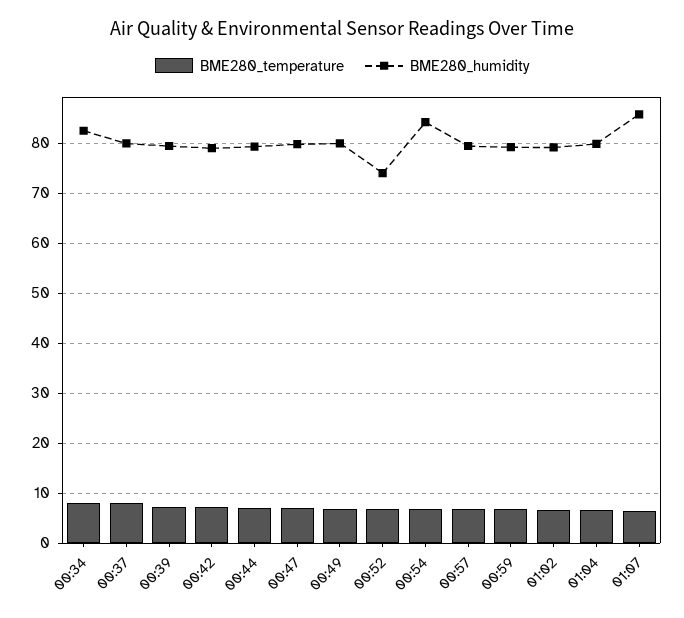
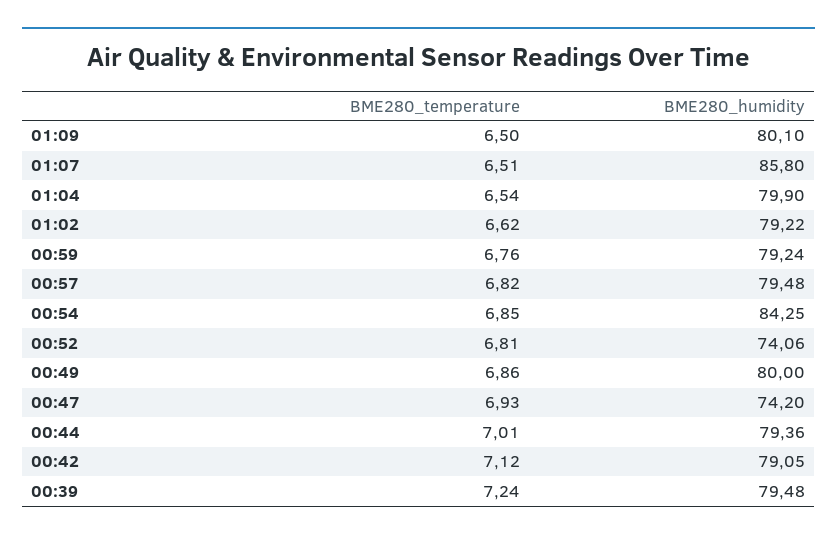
BME280_temperature, 00:34: 8 -> none
BME280_humidity, 00:34: 82 -> none
BME280_temperature, 00:37: 8 -> none
BME280_humidity, 00:37: 80 -> none
BME280_humidity, 00:47: 80 -> 74.2
BME280_temperature, 01:09: none -> 6.5
BME280_humidity, 01:09: none -> 80.1

